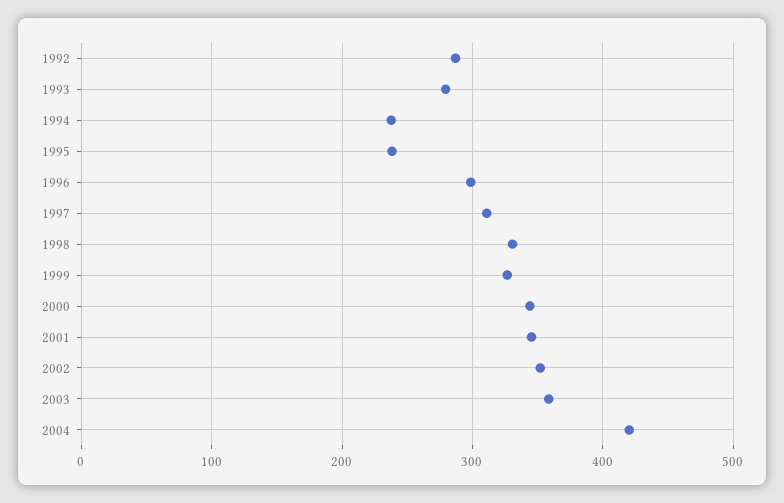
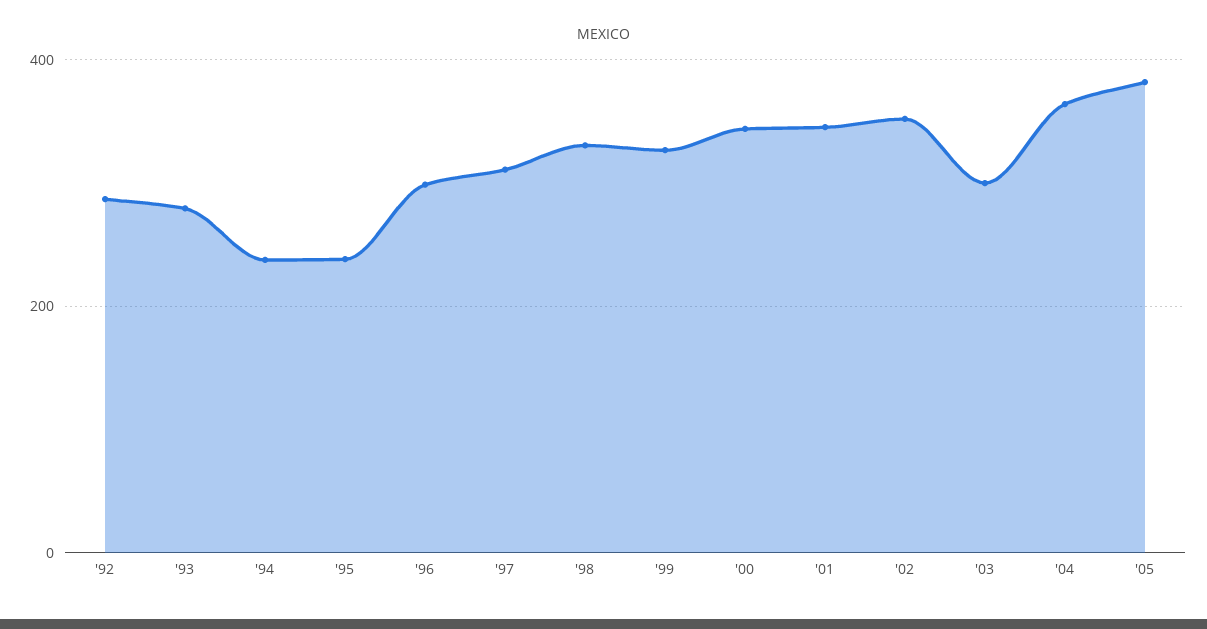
2003: 360 -> 300
2004: 420 -> 360
'05: none -> 380

